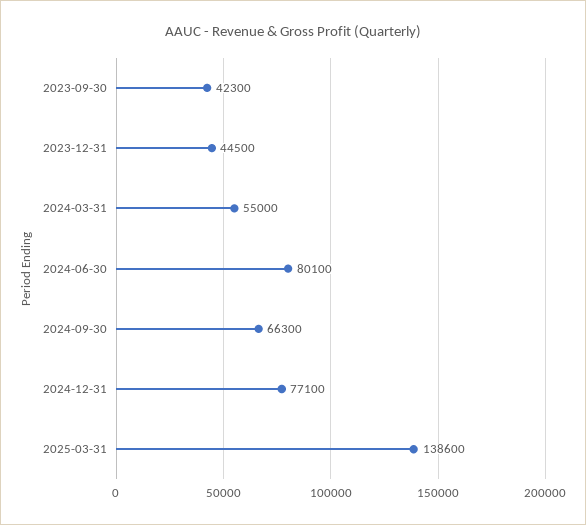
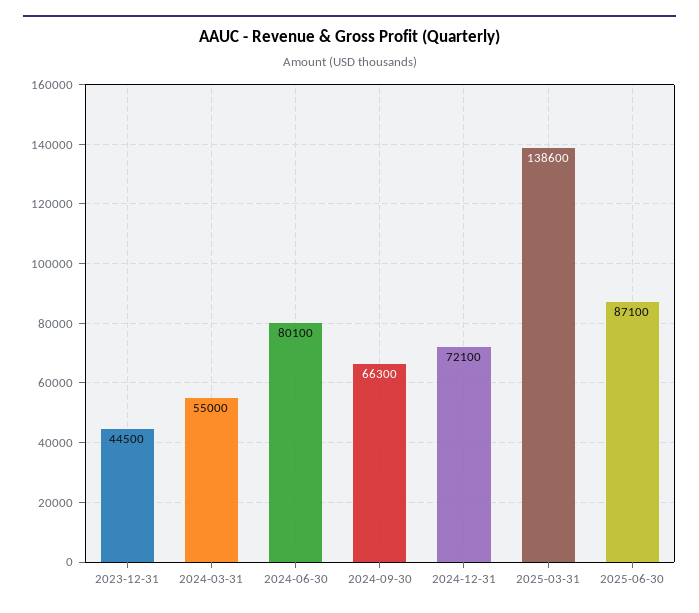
2023-09-30: 42300 -> none
2024-12-31: 77100 -> 72100
2025-06-30: none -> 87100

